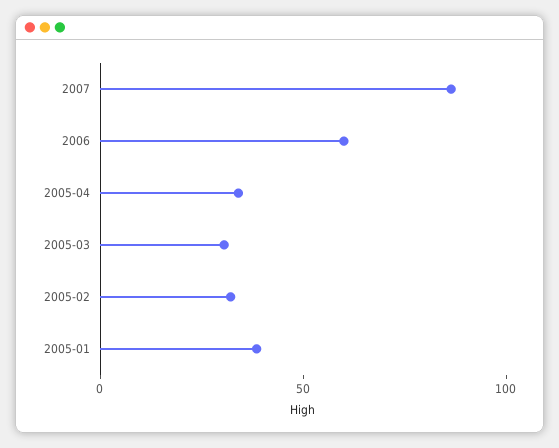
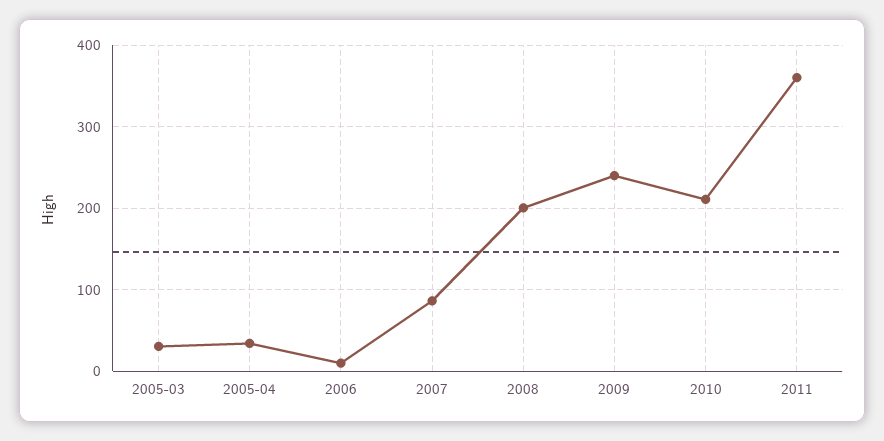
2006: 60 -> 10
2005-02: 30 -> none
2005-01: 40 -> none
2008: none -> 200
2009: none -> 240
2010: none -> 210
2011: none -> 360

